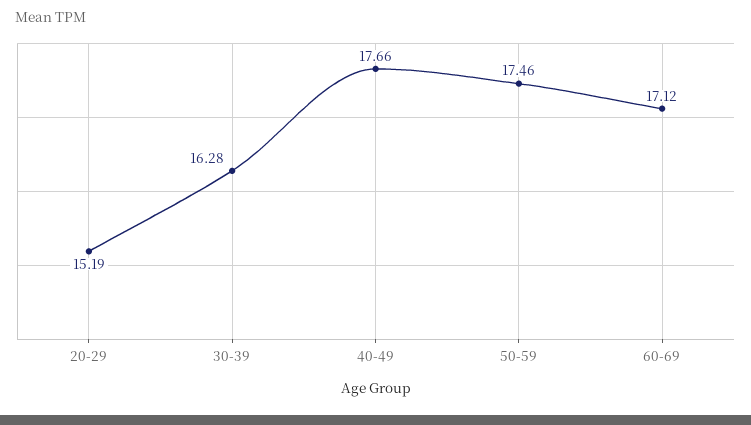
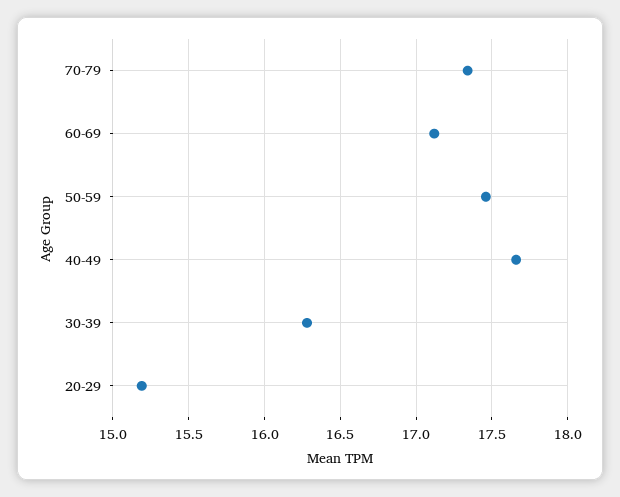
70-79: none -> 17.35

